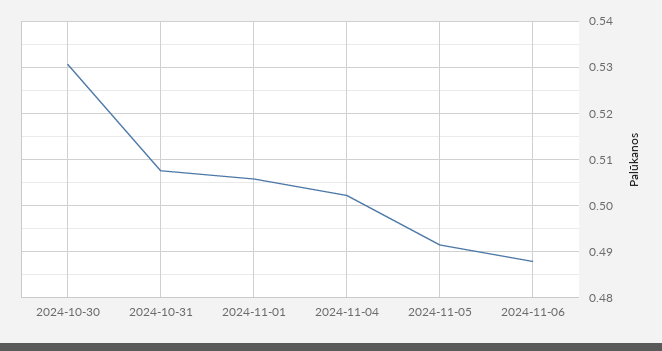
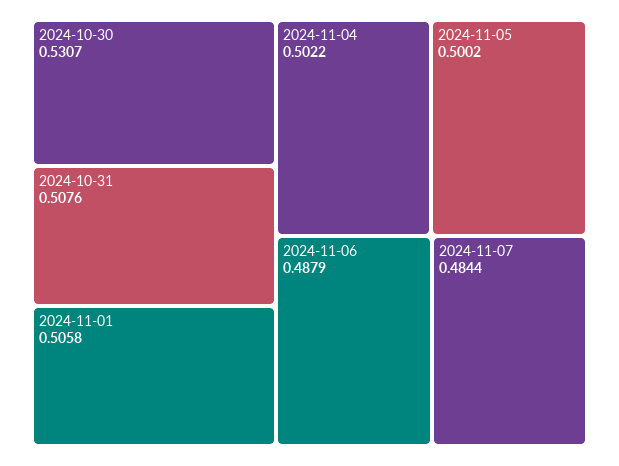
2024-11-05: 0.492 -> 0.5002
2024-11-07: none -> 0.4844

